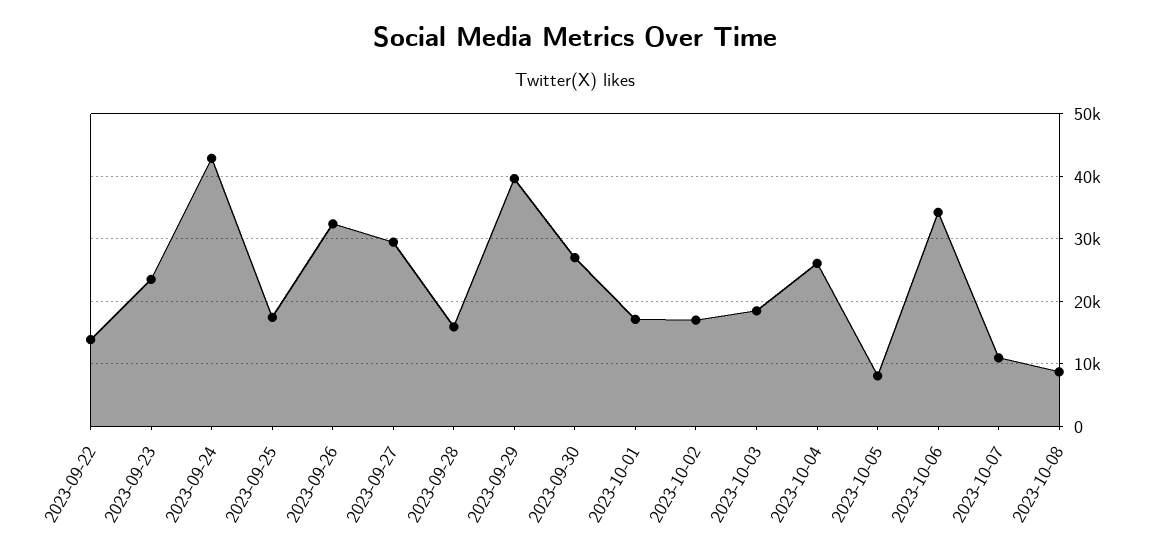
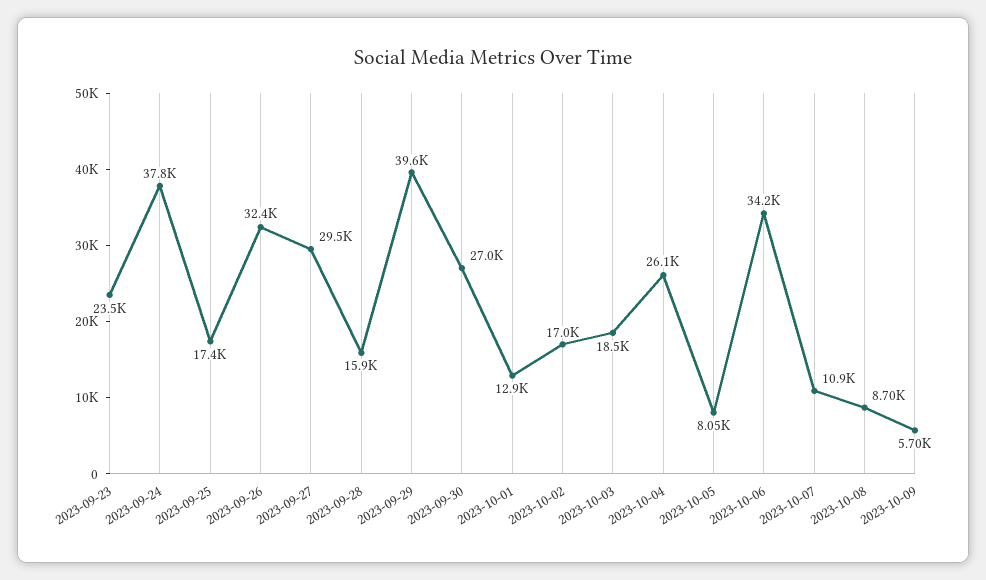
2023-09-22: 14000 -> none
2023-09-24: 43000 -> 37800
2023-10-01: 17000 -> 12900
2023-10-09: none -> 5700

